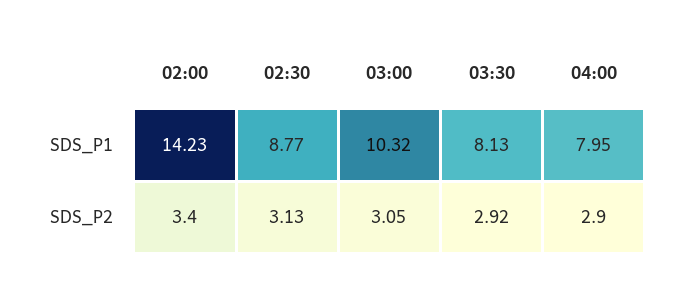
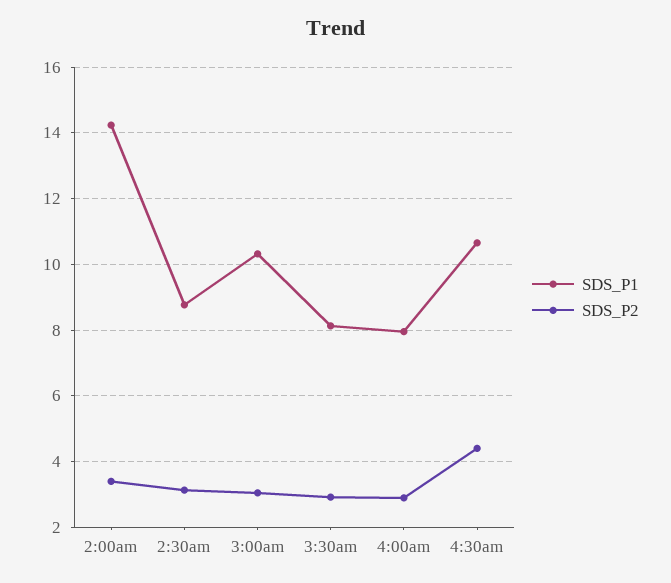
SDS_P1, 4:30am: none -> 10.6
SDS_P2, 4:30am: none -> 4.4

